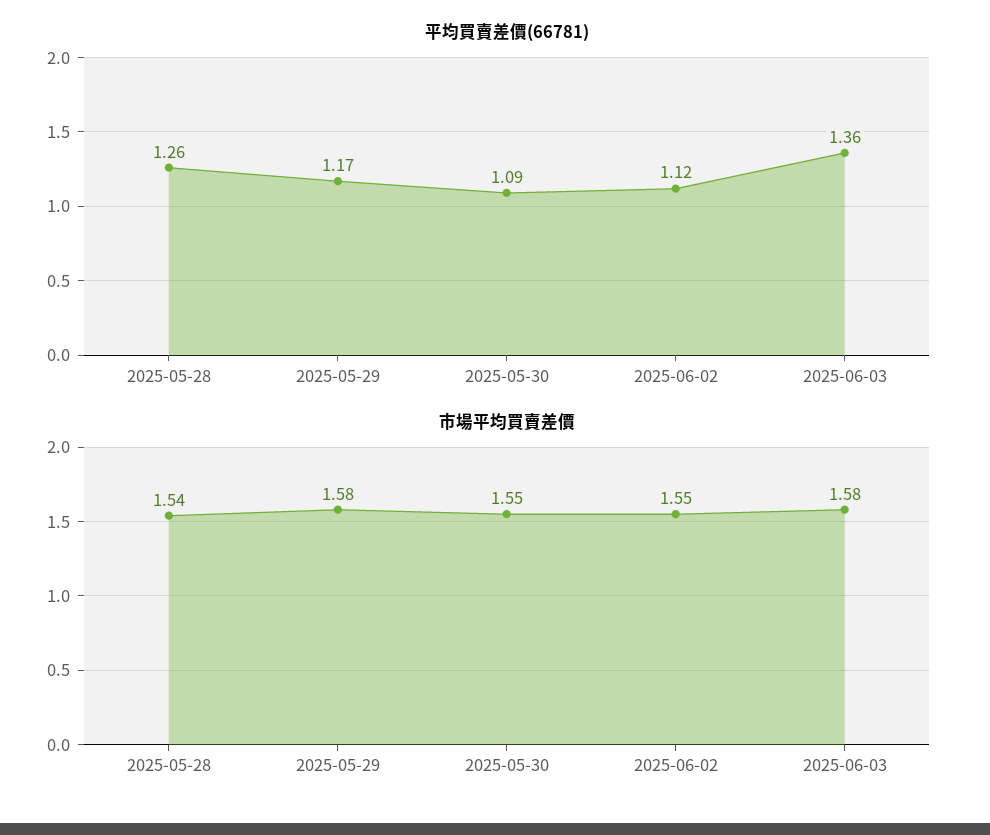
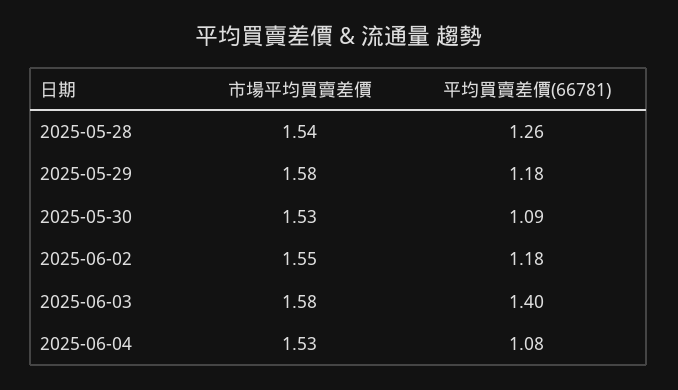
平均買賣差價(66781), 2025-05-29: 1.17 -> 1.18
平均買賣差價(66781), 2025-06-02: 1.12 -> 1.18
平均買賣差價(66781), 2025-06-03: 1.36 -> 1.4
市場平均買賣差價, 2025-05-30: 1.55 -> 1.53
市場平均買賣差價, 2025-06-04: none -> 1.53
平均買賣差價(66781), 2025-06-04: none -> 1.08

